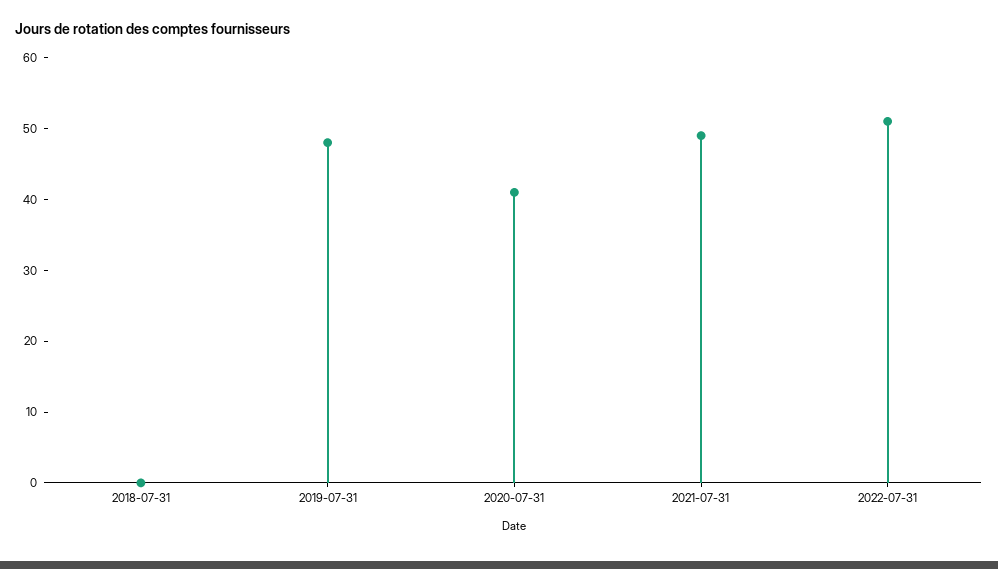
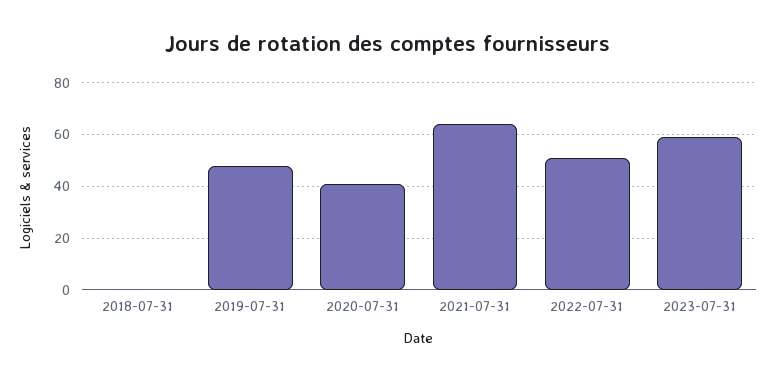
2021-07-31: 50 -> 65
2023-07-31: none -> 60

